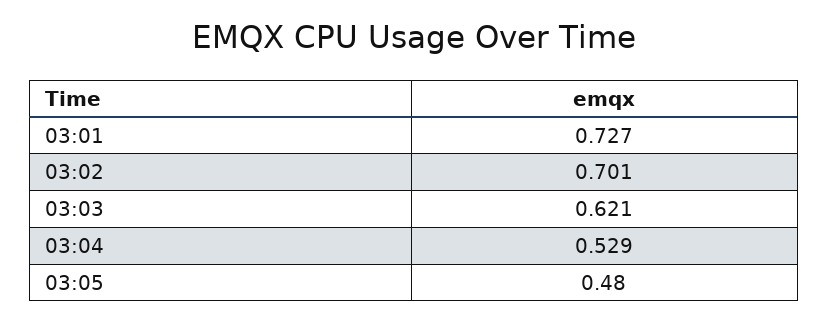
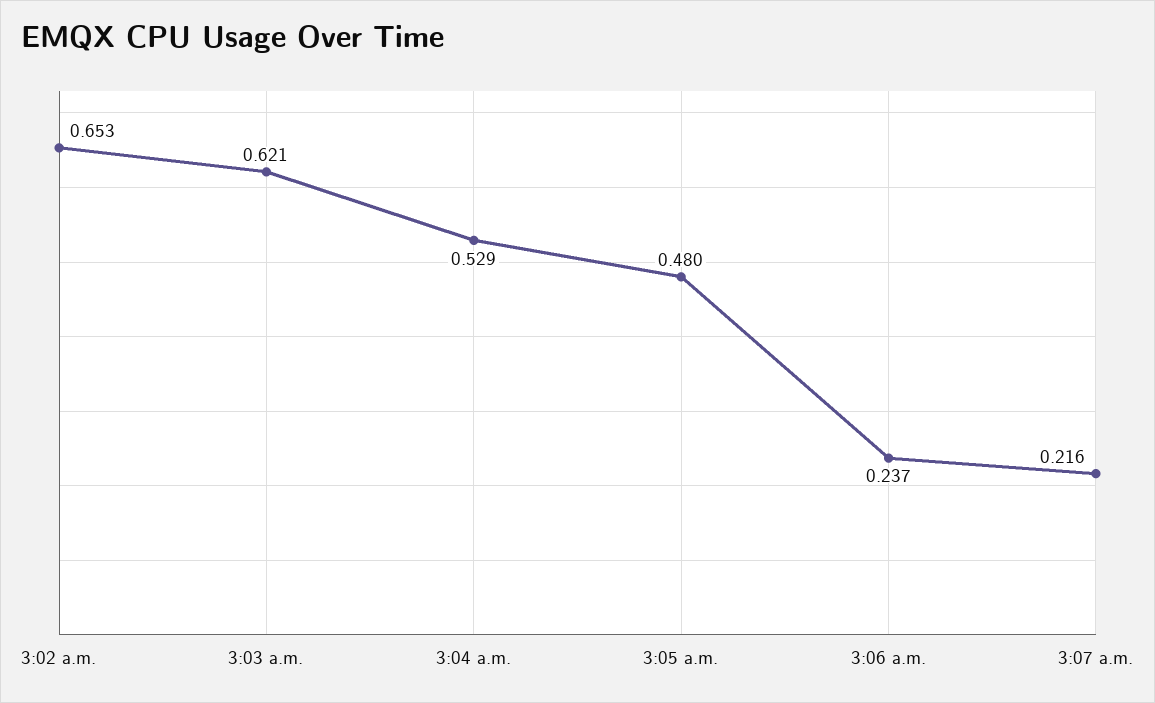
03:01: 0.727 -> none
03:02: 0.701 -> 0.653
3:06 a.m.: none -> 0.237
3:07 a.m.: none -> 0.216

